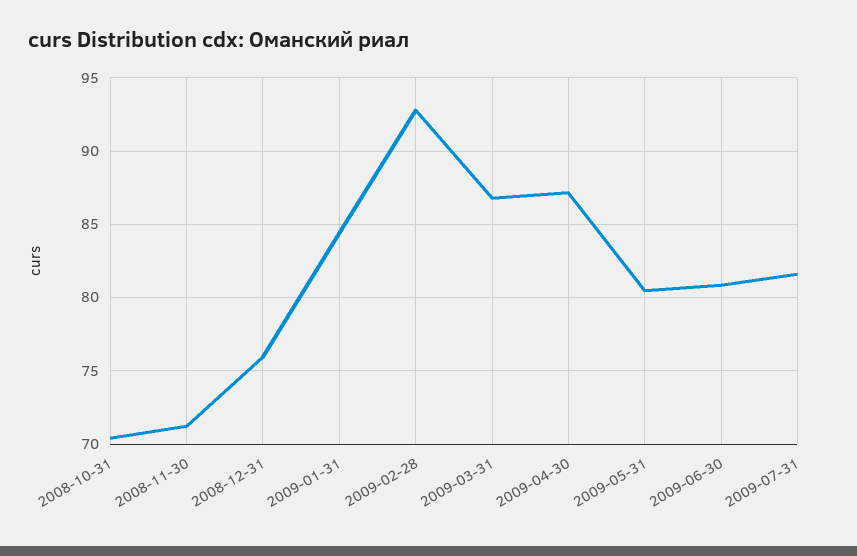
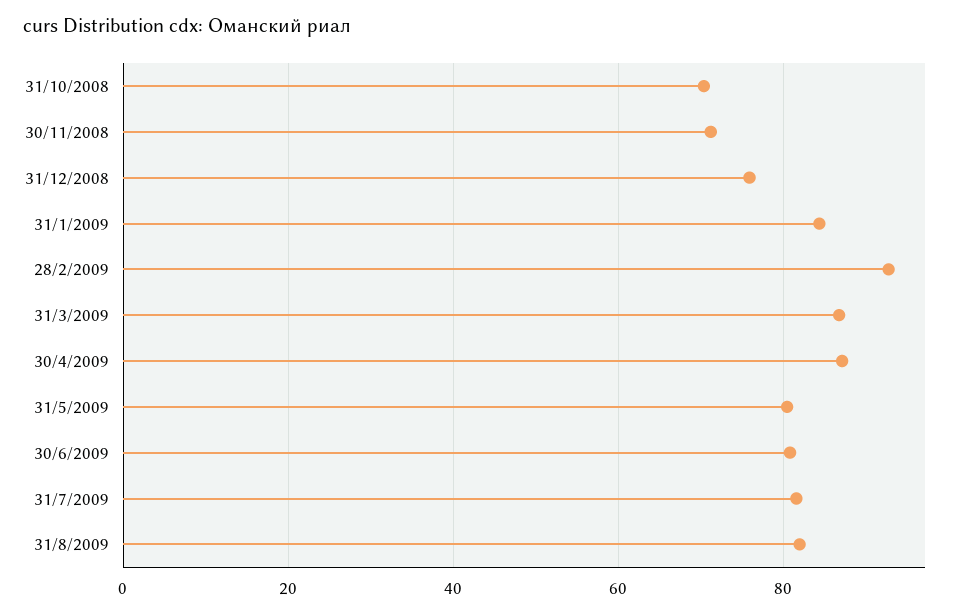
31/8/2009: none -> 82

